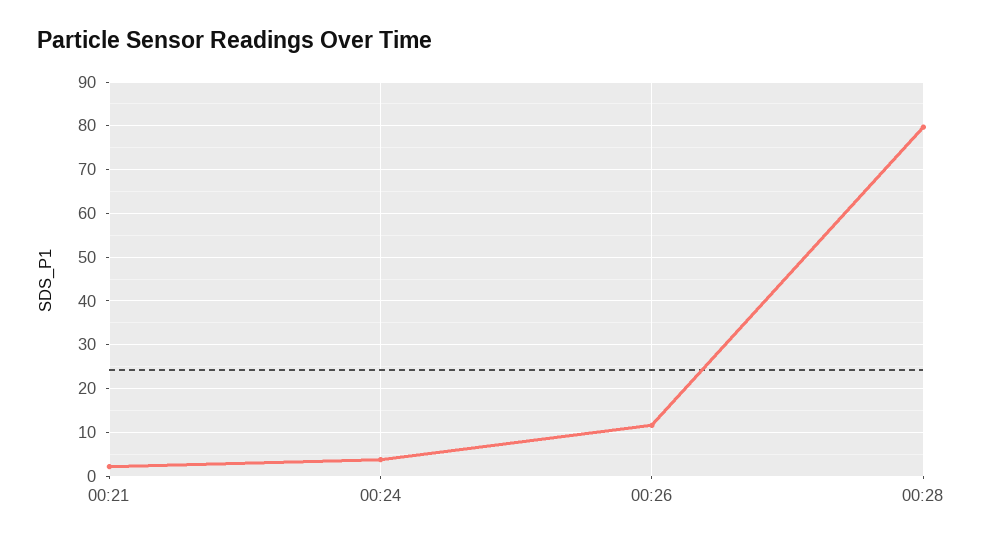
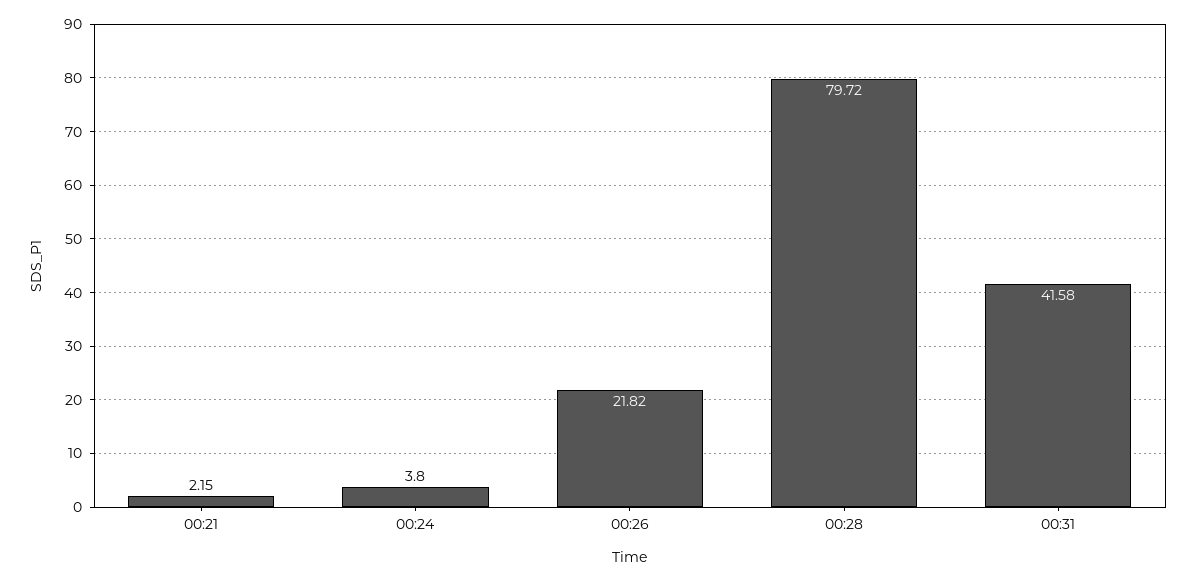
00:26: 12 -> 21.82
00:31: none -> 41.58

